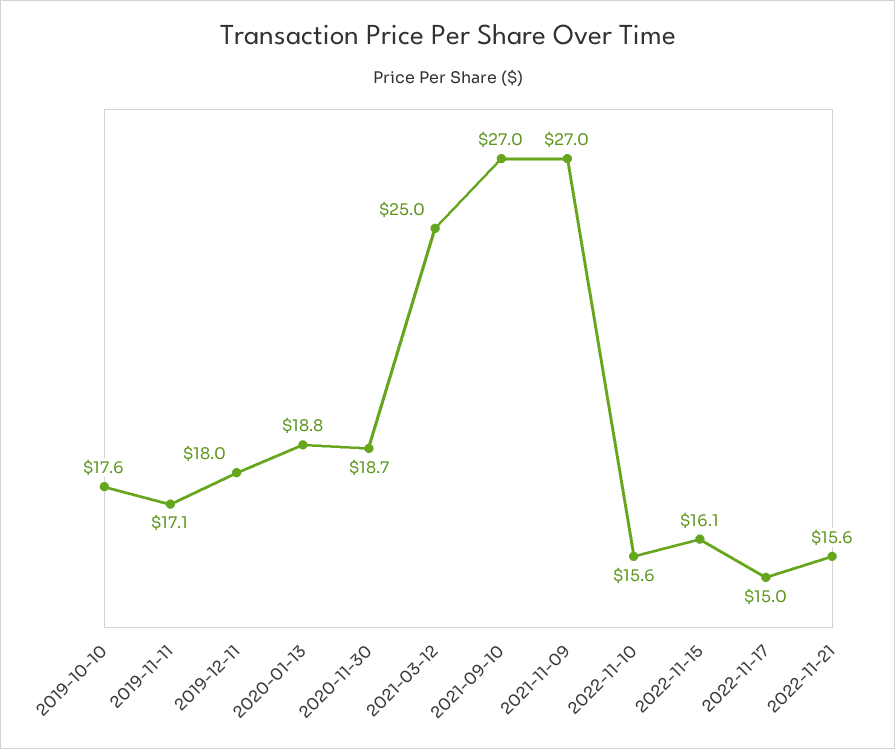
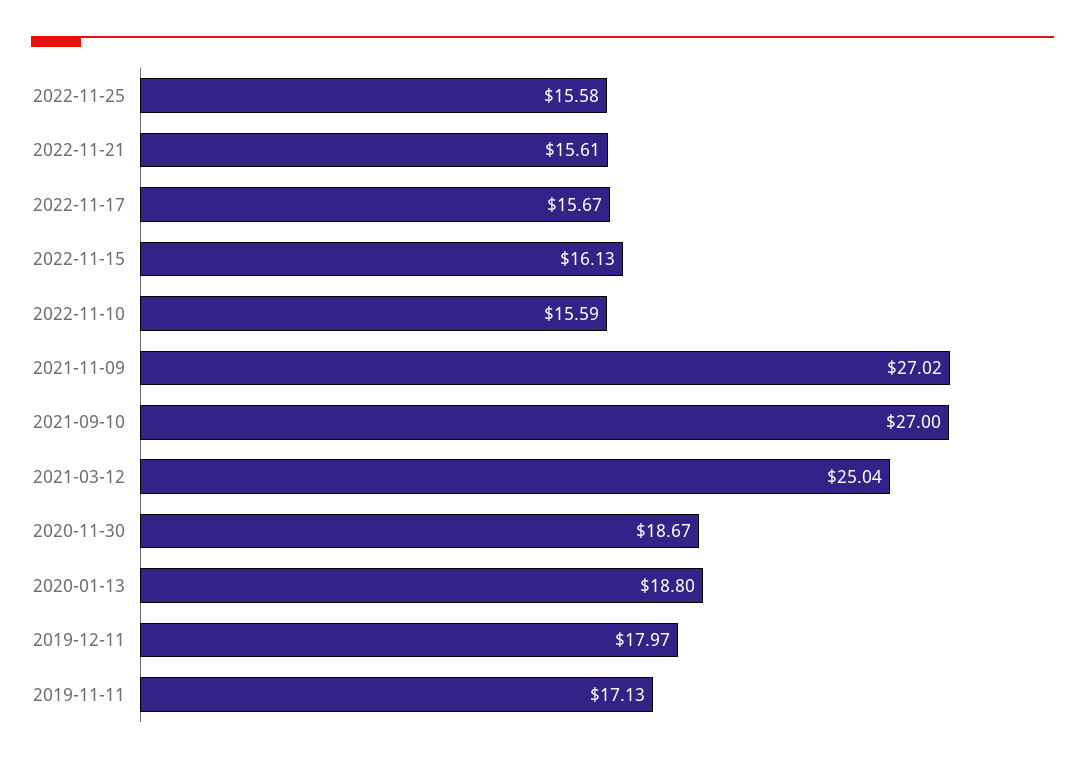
2019-10-10: 17.6 -> none
2022-11-17: 15 -> 15.67
2022-11-25: none -> 15.58

